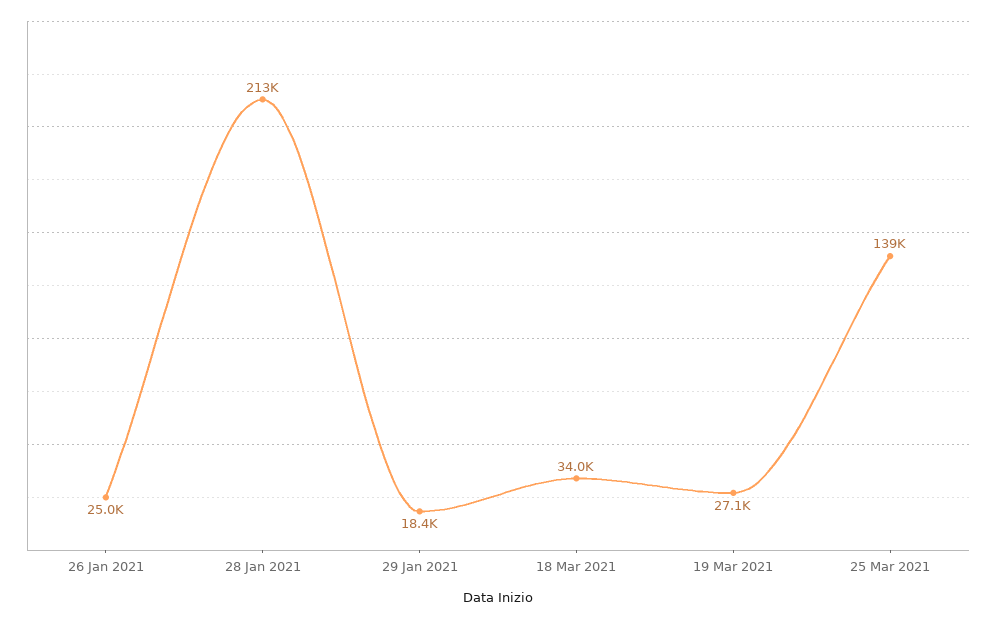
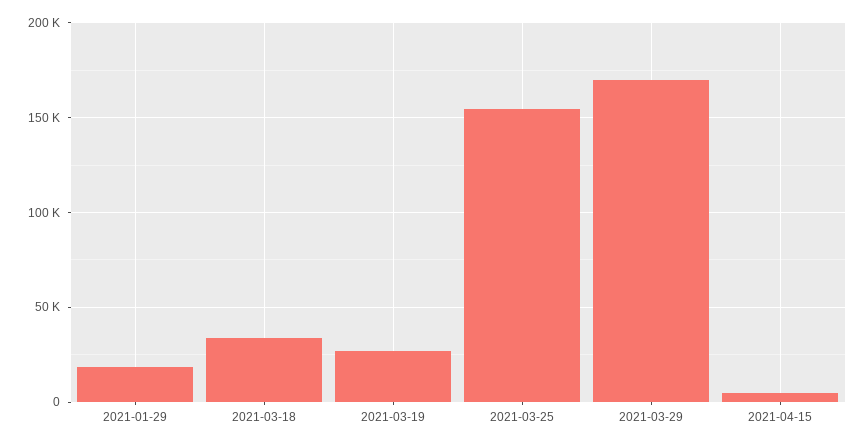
26 Jan 2021: 25000 -> none
28 Jan 2021: 213000 -> none
25 Mar 2021: 139000 -> 155000
2021-03-29: none -> 170000
2021-04-15: none -> 5000

